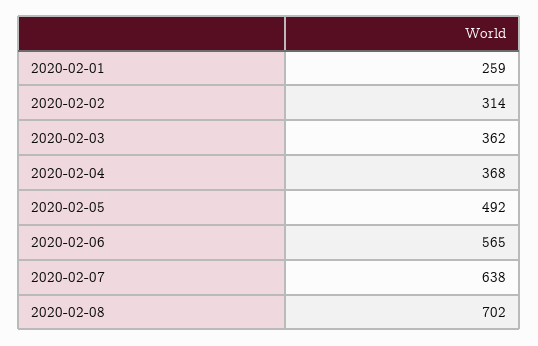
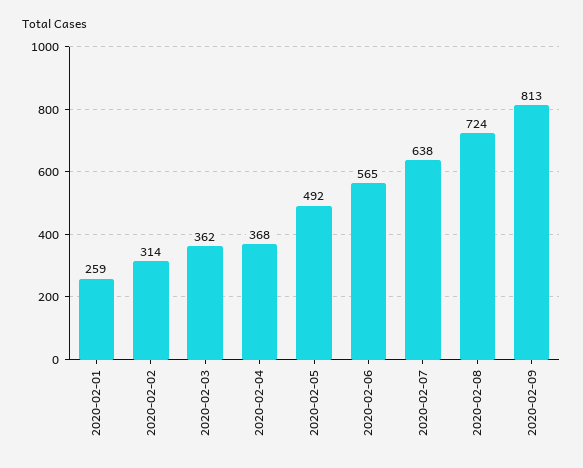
2020-02-08: 702 -> 724
2020-02-09: none -> 813

